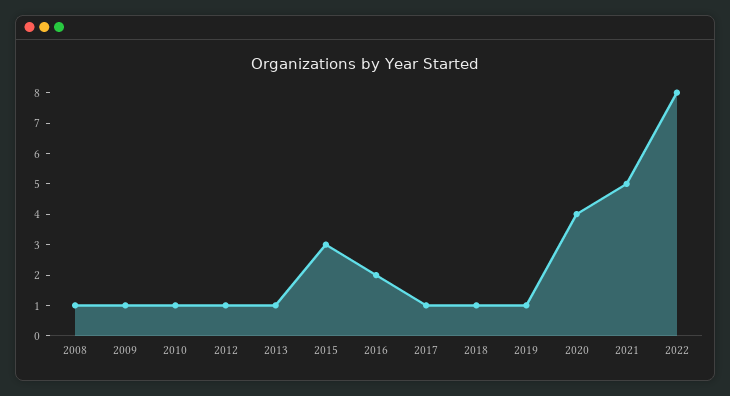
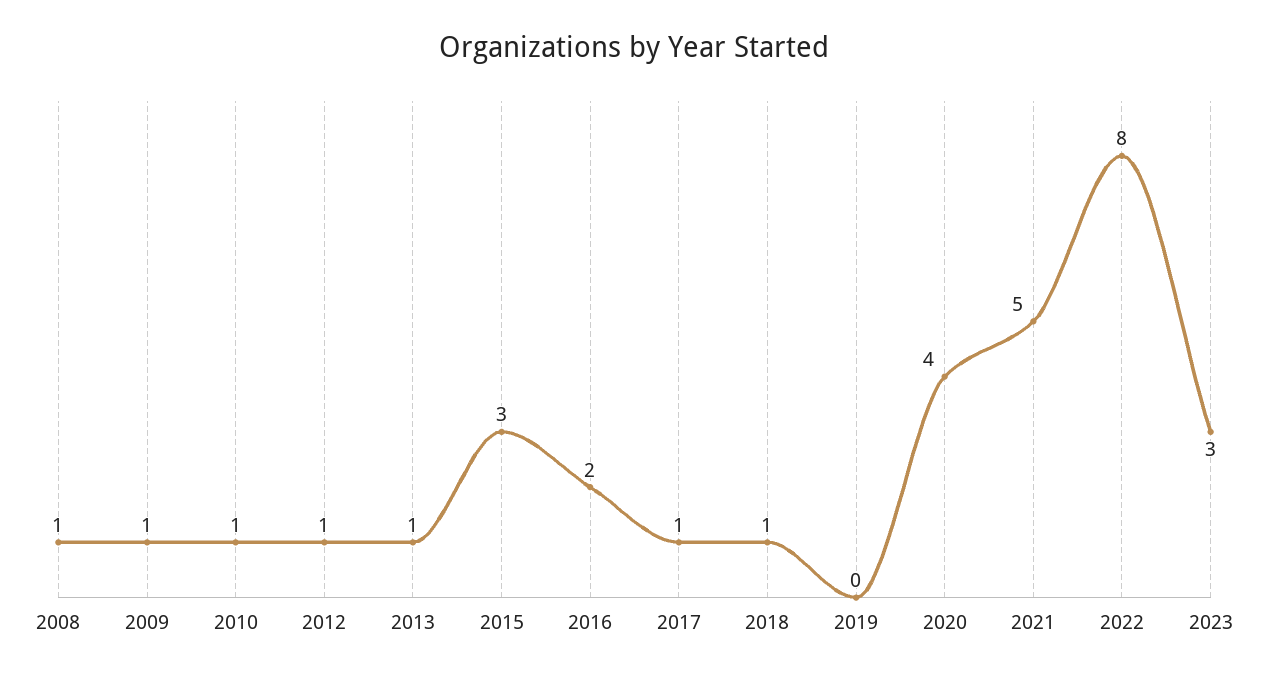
2019: 1 -> 0
2023: none -> 3

